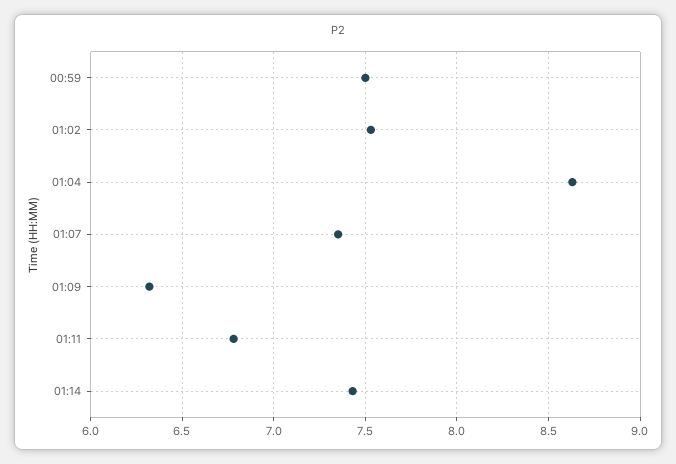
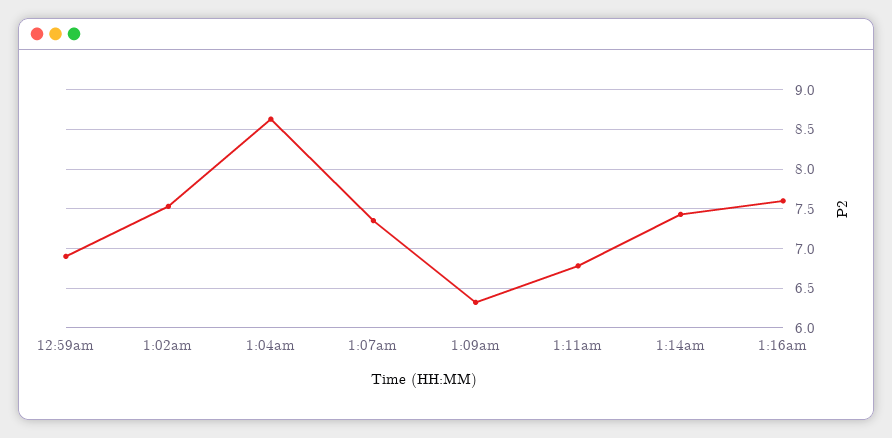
00:59: 7.5 -> 6.9
1:16am: none -> 7.6

